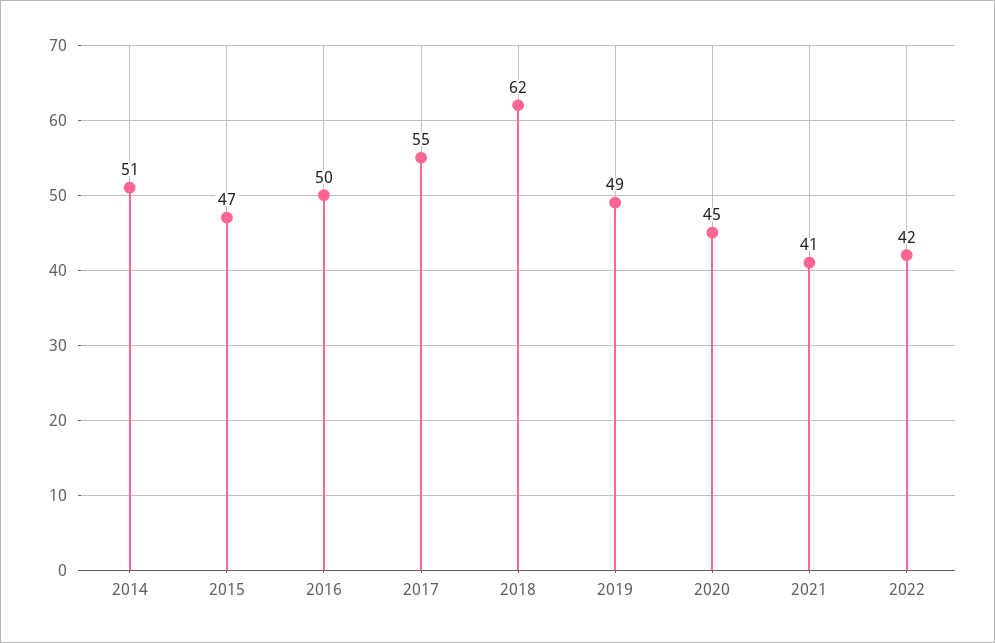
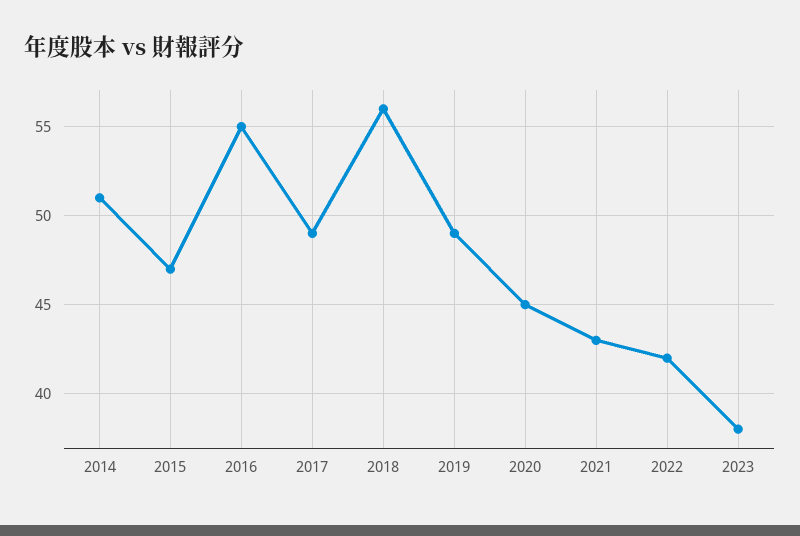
2016: 50 -> 55
2017: 55 -> 49
2018: 62 -> 56
2021: 41 -> 43
2023: none -> 38

